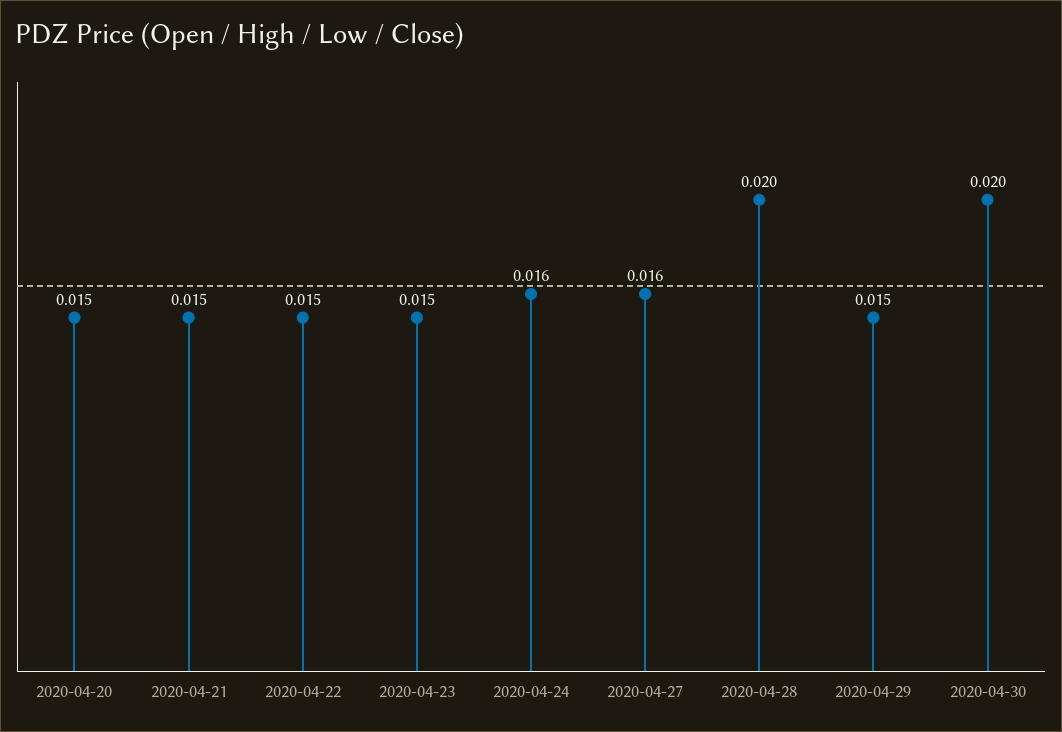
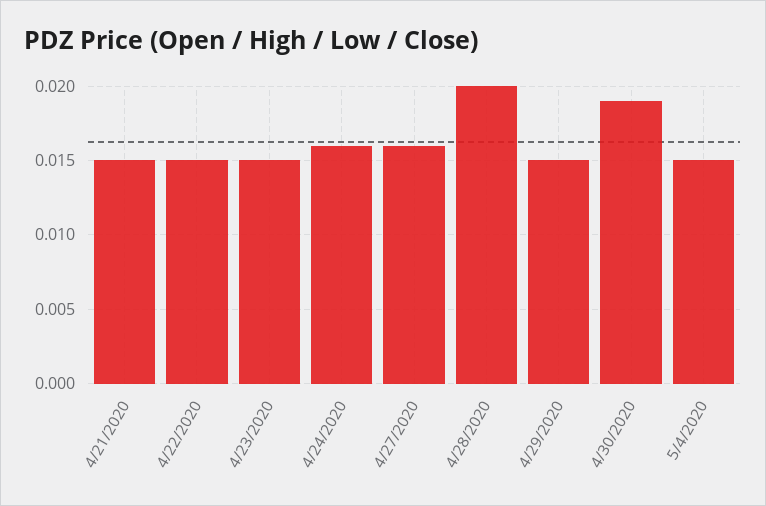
2020-04-20: 0.015 -> none
2020-04-30: 0.02 -> 0.019
5/4/2020: none -> 0.015

